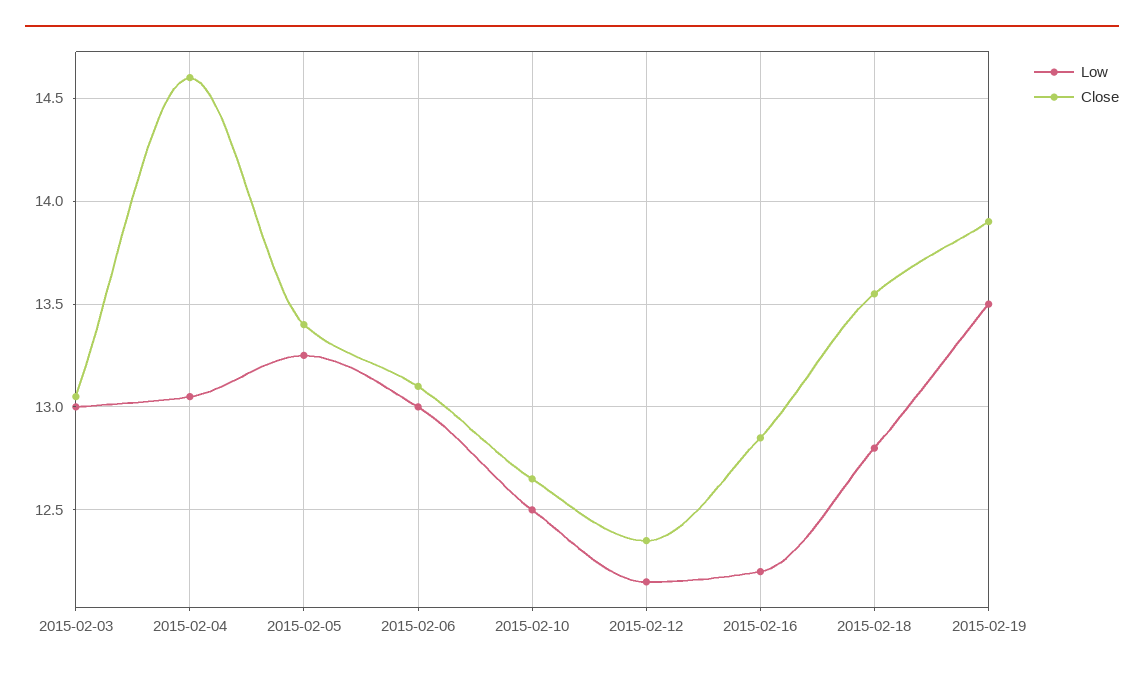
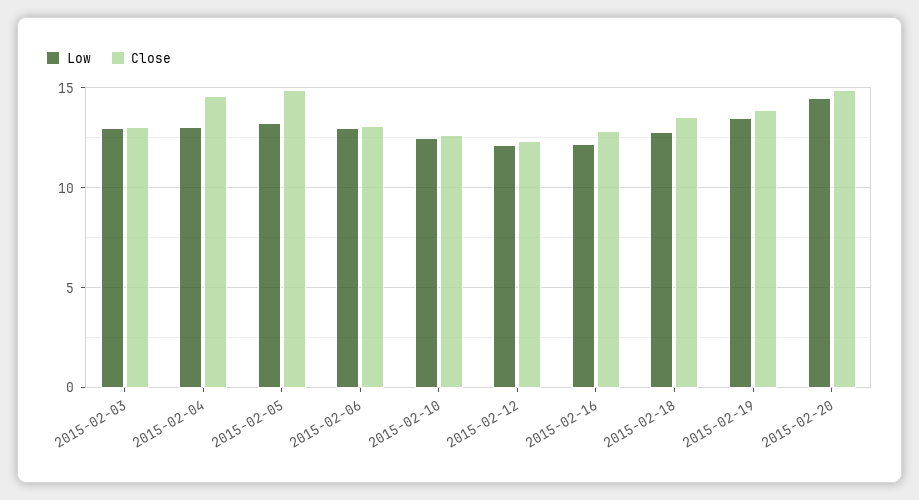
Close, 2015-02-05: 13.4 -> 15
Low, 2015-02-20: none -> 14.5
Close, 2015-02-20: none -> 15

